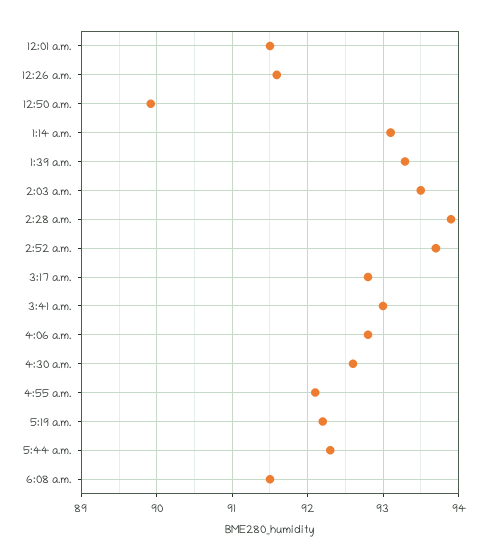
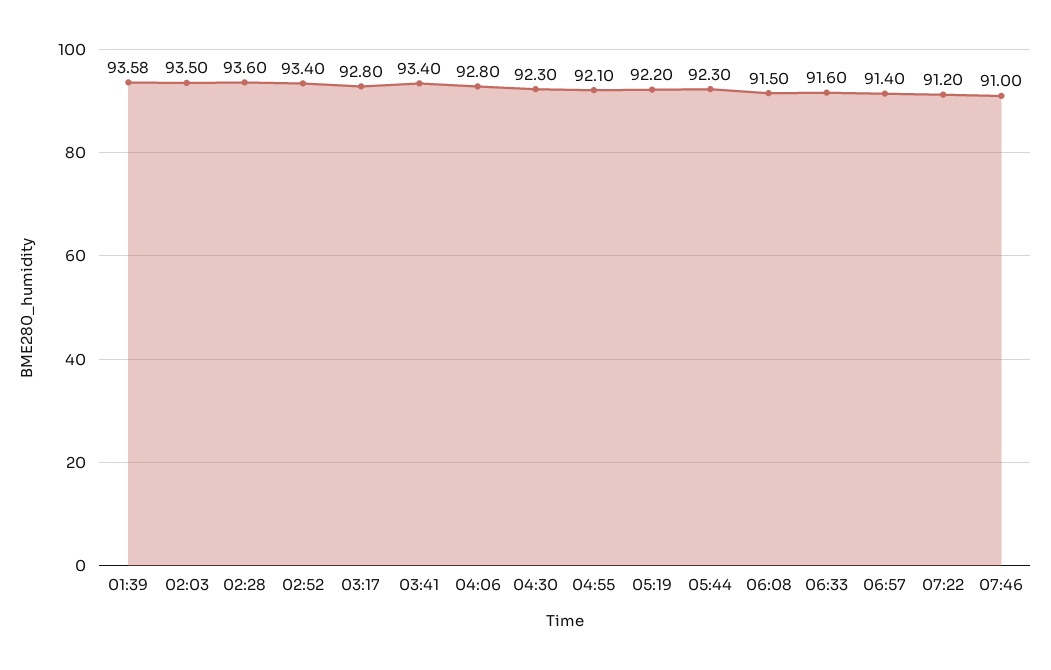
12:01 a.m.: 91.5 -> none
12:26 a.m.: 91.6 -> none
12:50 a.m.: 89.9 -> none
1:14 a.m.: 93.1 -> none
1:39 a.m.: 93.3 -> 93.58
2:28 a.m.: 93.9 -> 93.6
2:52 a.m.: 93.7 -> 93.4
3:41 a.m.: 93 -> 93.4
4:30 a.m.: 92.6 -> 92.3
06:33: none -> 91.6
06:57: none -> 91.4
07:22: none -> 91.2
07:46: none -> 91

